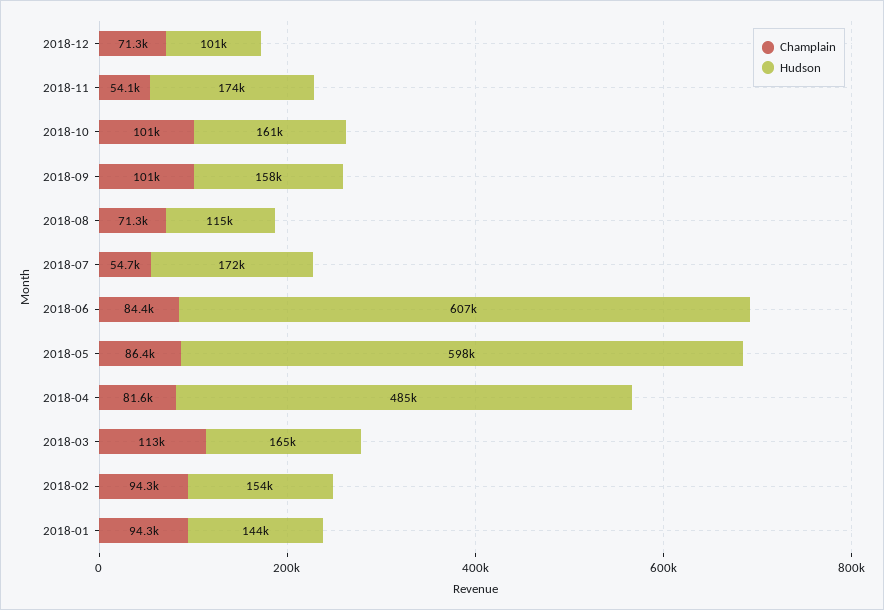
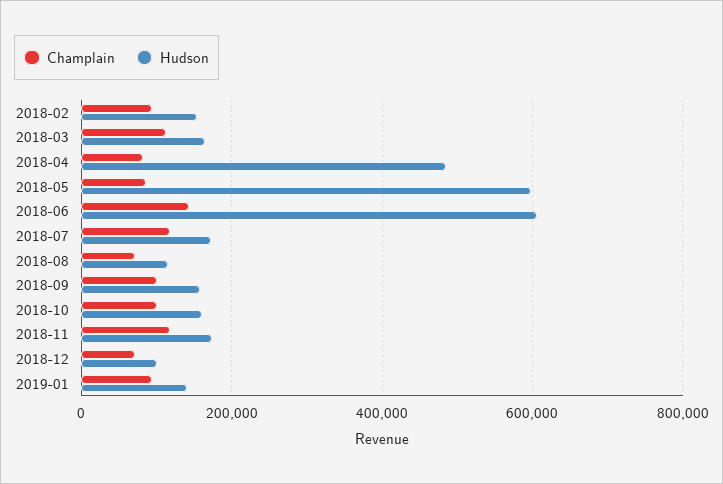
Champlain, 2018-11: 54100 -> 120000
Champlain, 2018-07: 54700 -> 120000
Champlain, 2018-06: 84400 -> 140000
Champlain, 2018-01: 94300 -> none
Hudson, 2018-01: 144000 -> none
Champlain, 2019-01: none -> 100000
Hudson, 2019-01: none -> 140000

